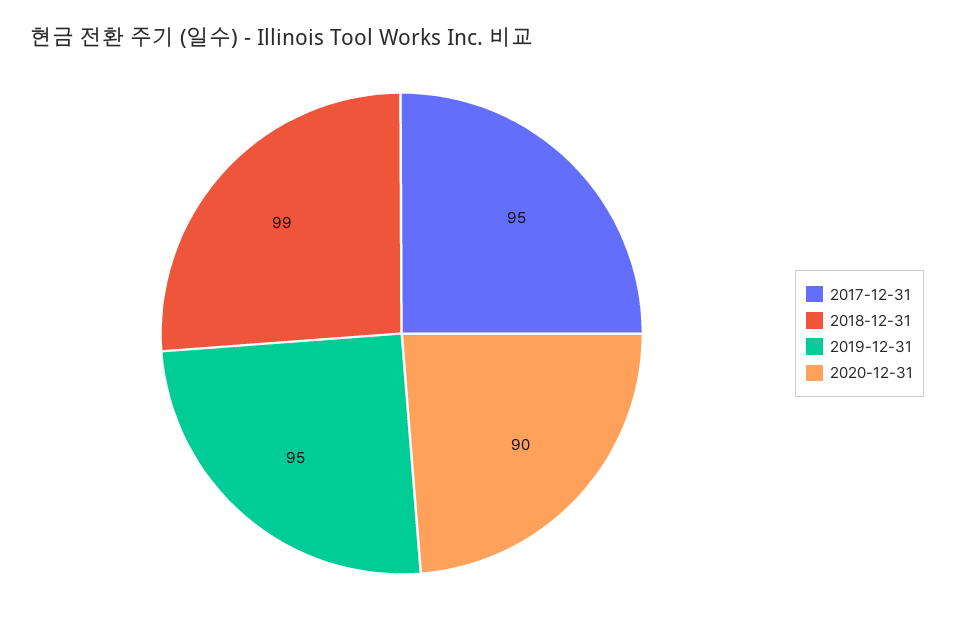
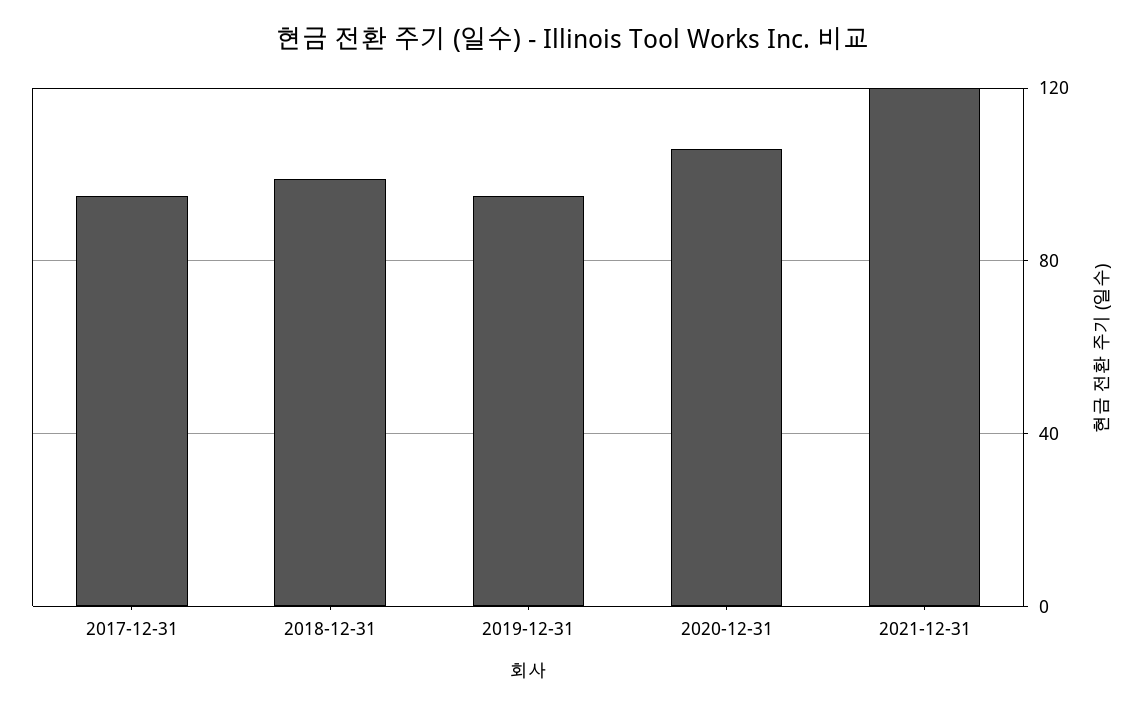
2020-12-31: 90 -> 105
2021-12-31: none -> 120

